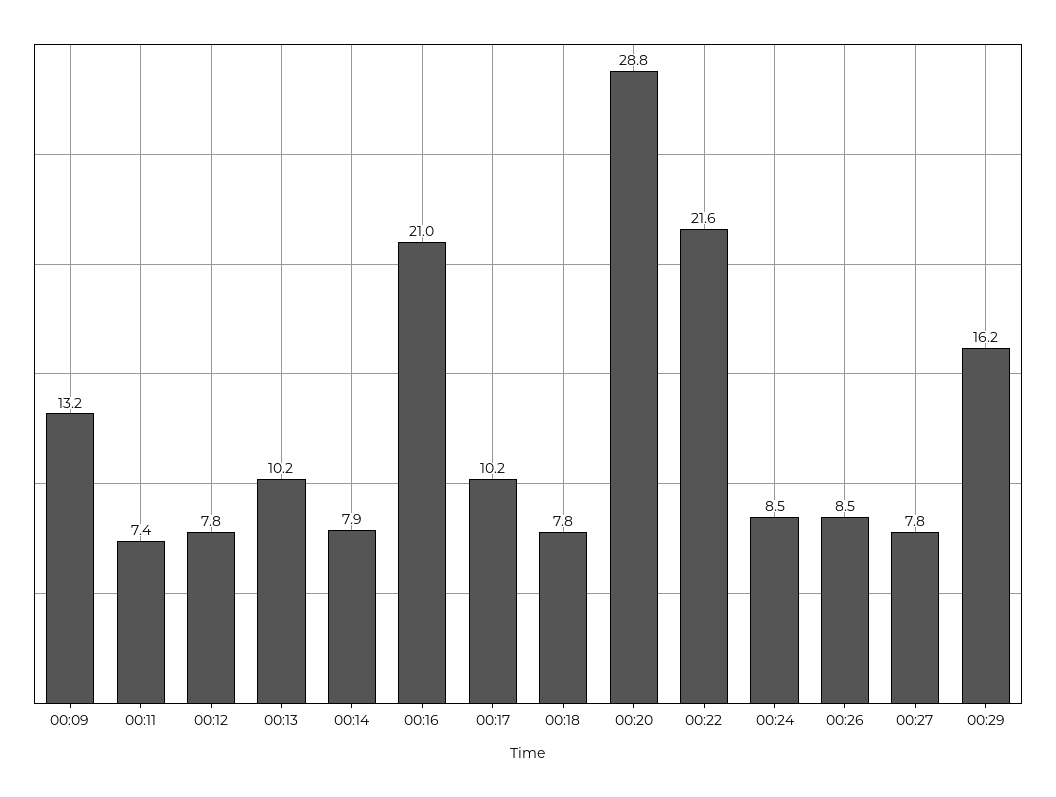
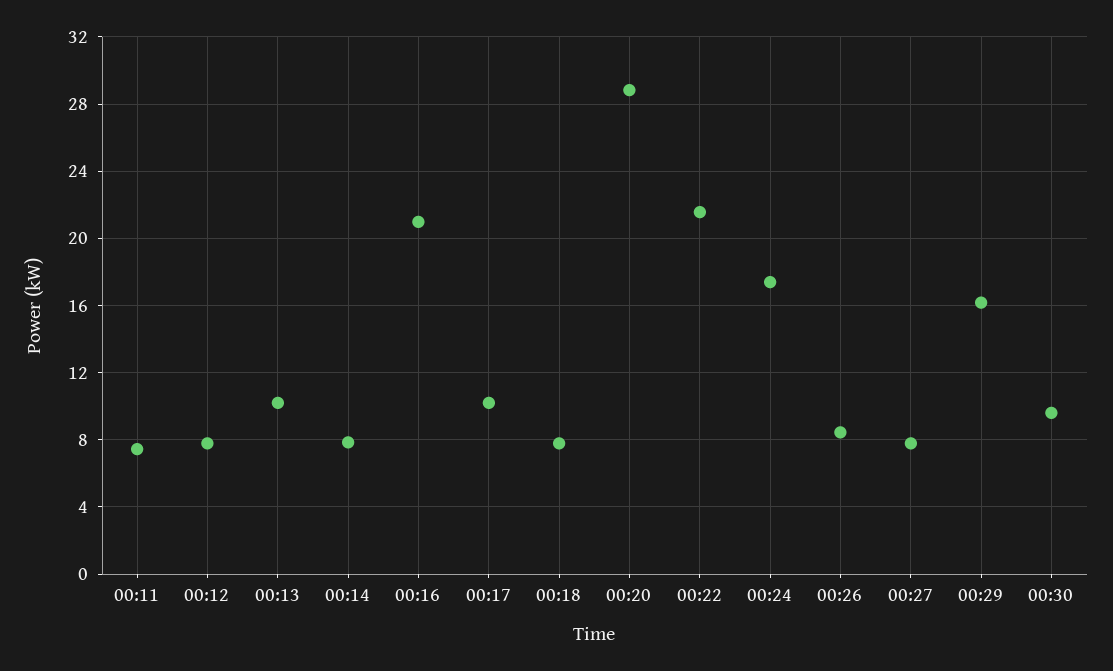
00:09: 13.2 -> none
00:24: 8.5 -> 17.5
00:30: none -> 9.5

